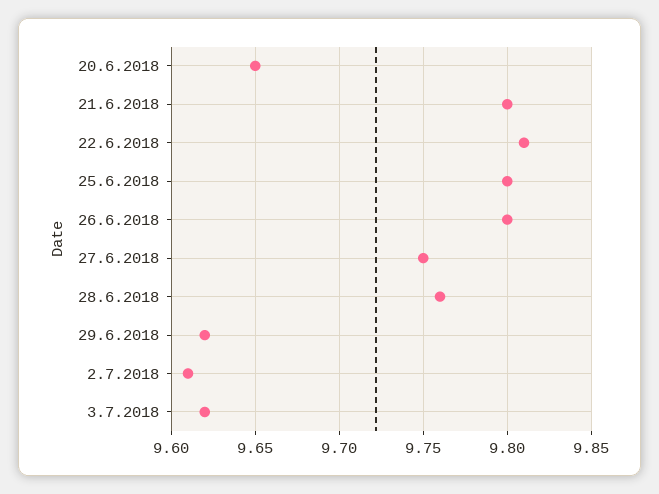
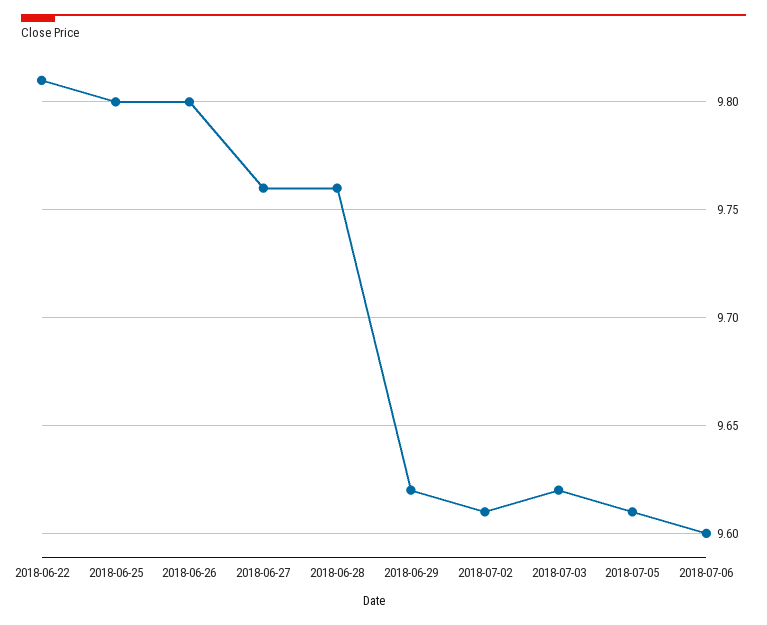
20.6.2018: 9.65 -> none
21.6.2018: 9.8 -> none
27.6.2018: 9.75 -> 9.76
2018-07-05: none -> 9.61
2018-07-06: none -> 9.6

